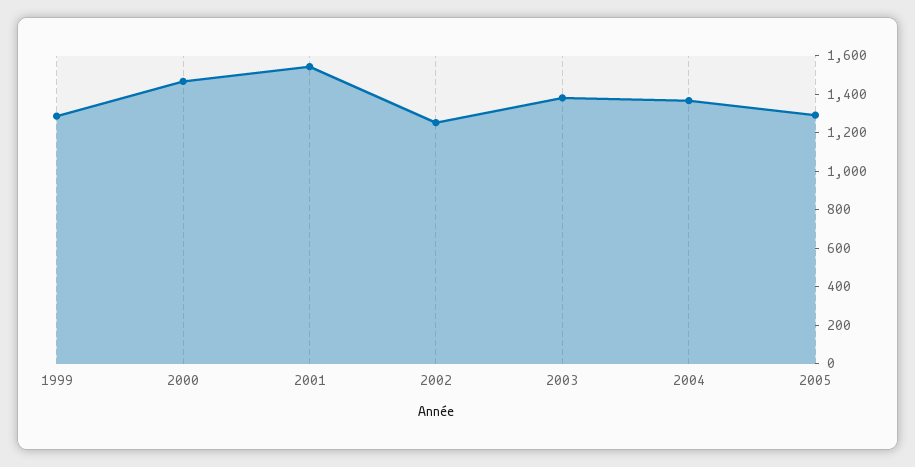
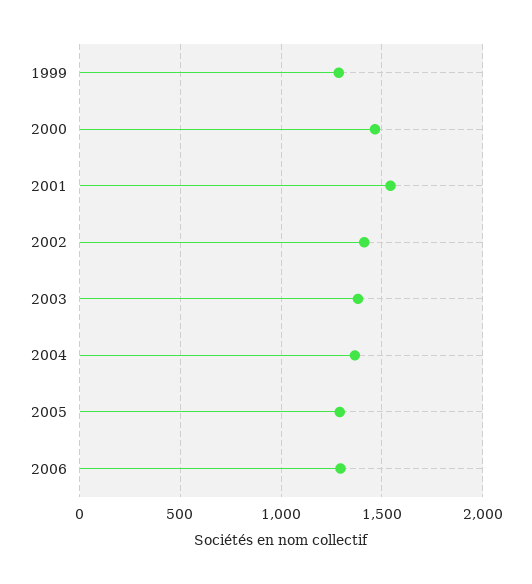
2002: 1250 -> 1400
2006: none -> 1300

